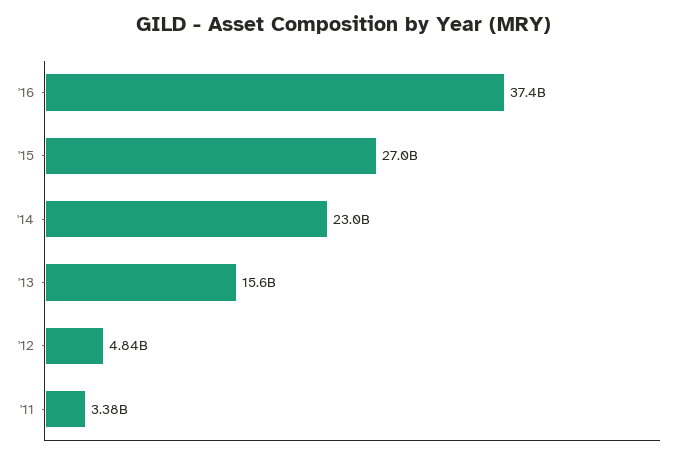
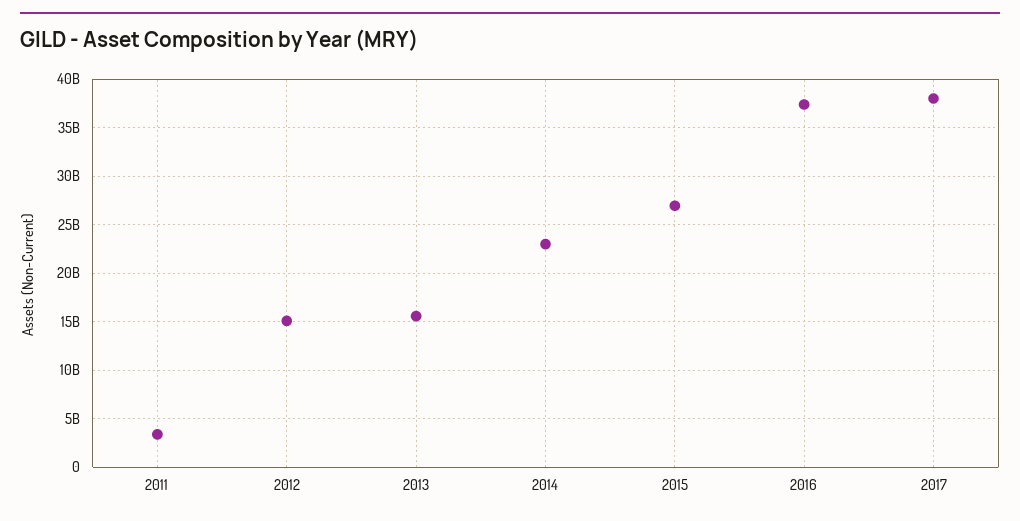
'12: 4840000000 -> 15000000000
2017: none -> 38000000000

